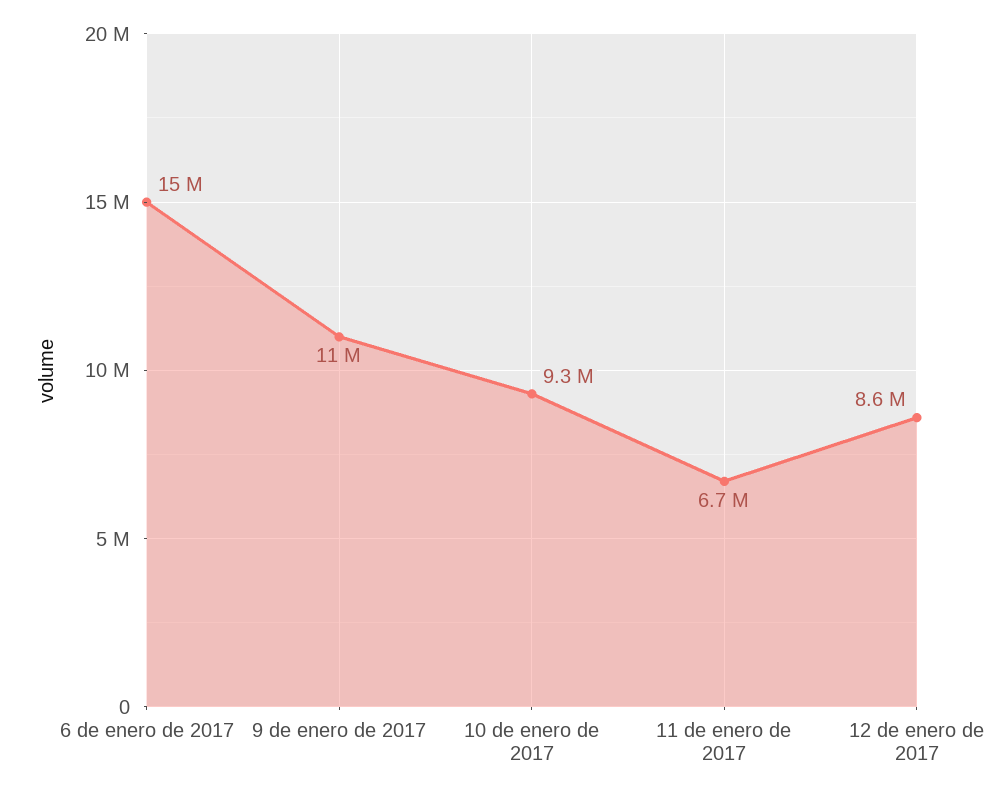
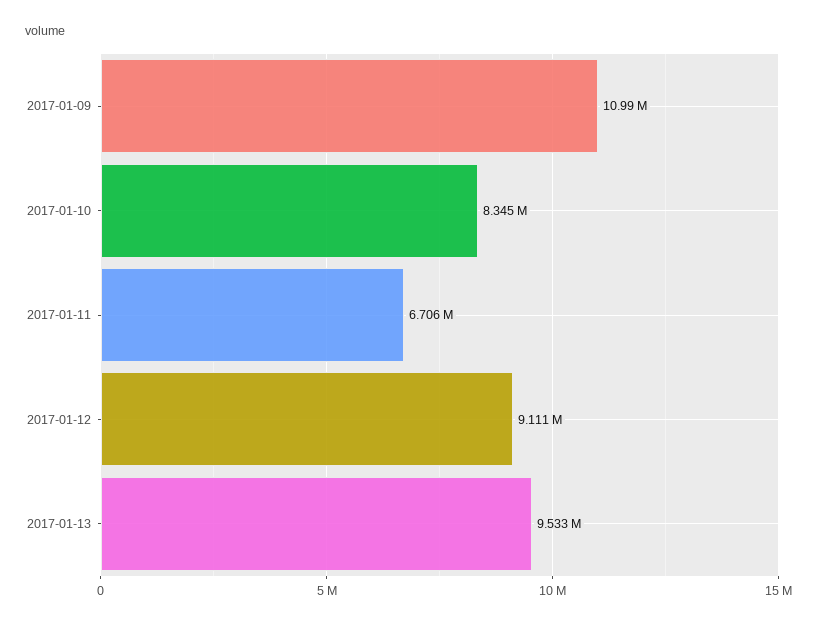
6 de enero de 2017: 15000000 -> none
10 de enero de 2017: 9300000 -> 8345000
12 de enero de 2017: 8600000 -> 9111000
2017-01-13: none -> 9533000

